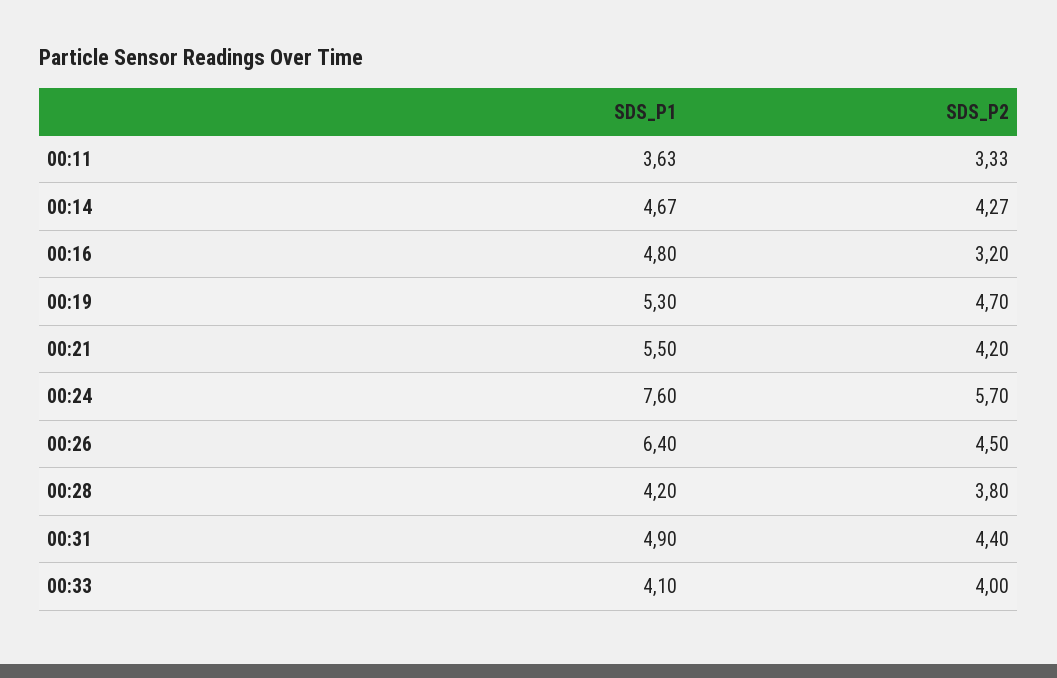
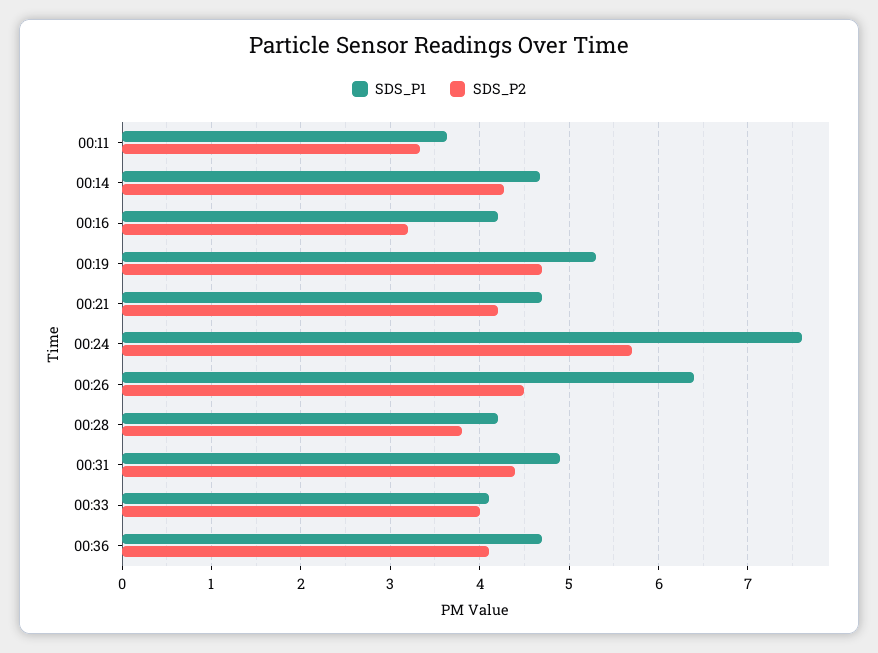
SDS_P1, 00:16: 4.8 -> 4.2
SDS_P1, 00:21: 5.5 -> 4.7
SDS_P1, 00:36: none -> 4.7
SDS_P2, 00:36: none -> 4.1

